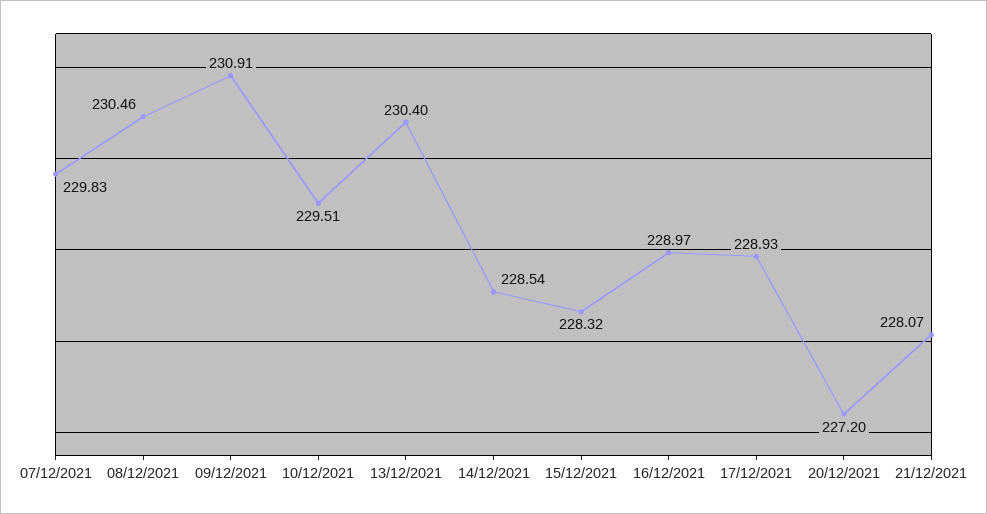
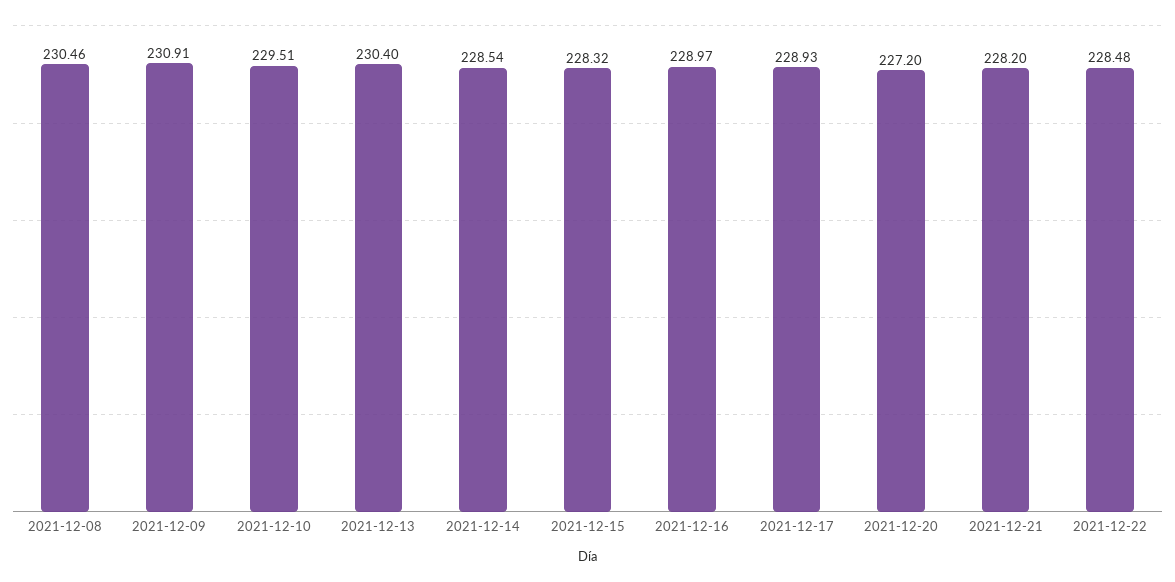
07/12/2021: 229.83 -> none
21/12/2021: 228.07 -> 228.2
2021-12-22: none -> 228.48

